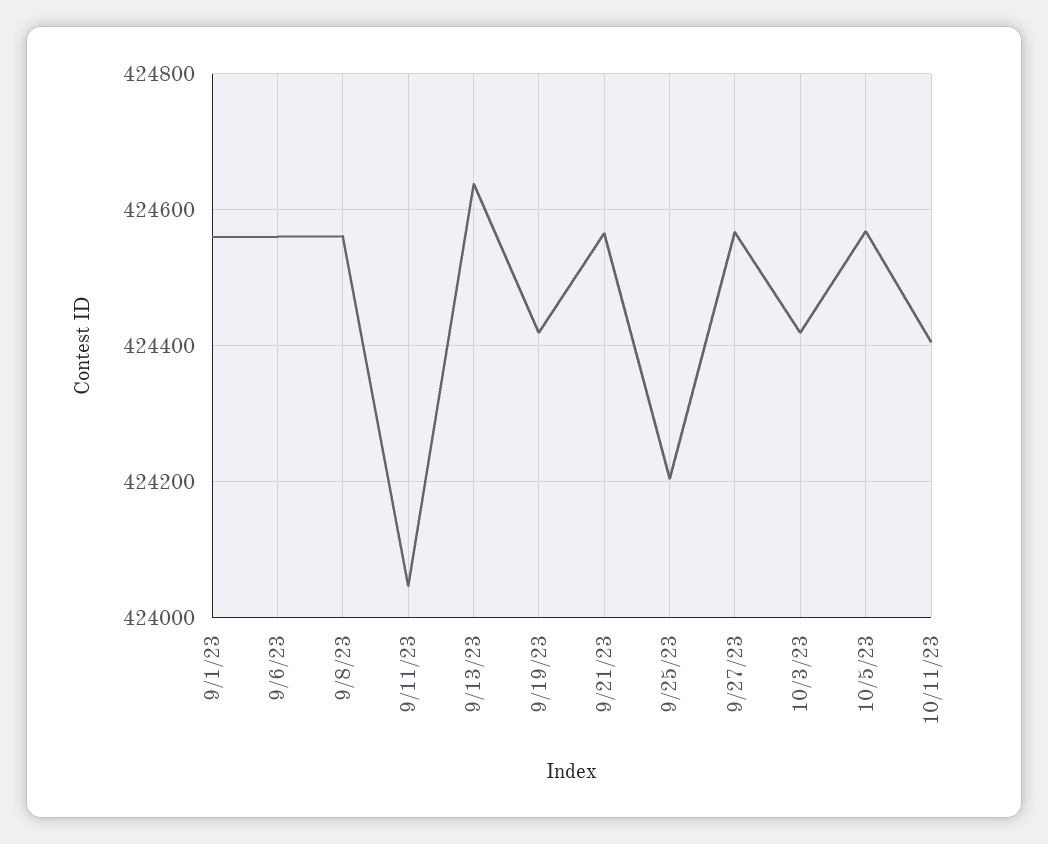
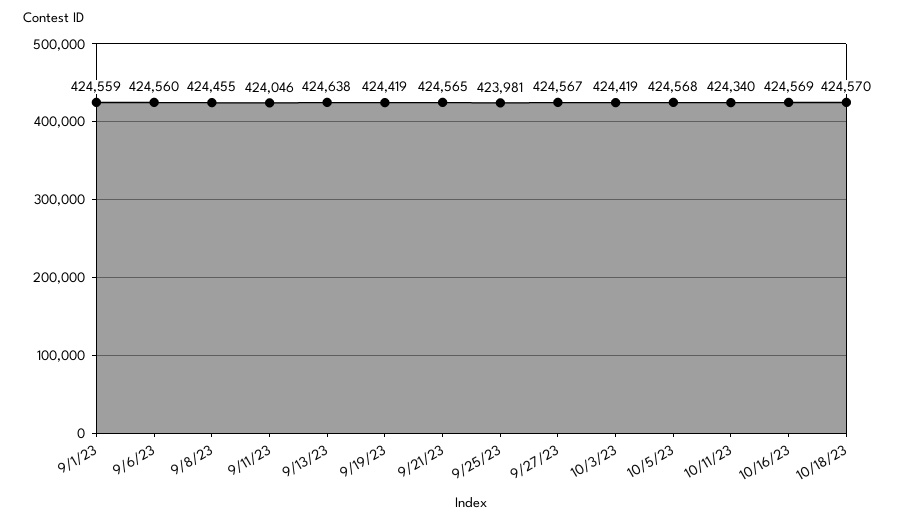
9/8/23: 424560 -> 424455
9/25/23: 424200 -> 423981
10/11/23: 424400 -> 424340
10/16/23: none -> 424569
10/18/23: none -> 424570

